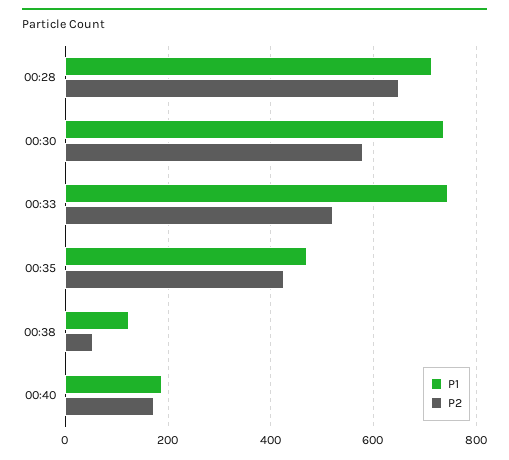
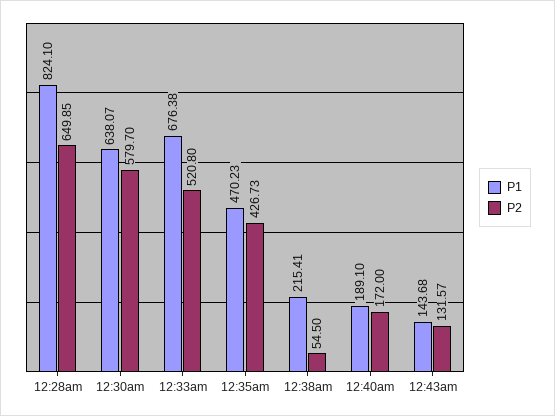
P1, 00:28: 720 -> 824.1
P1, 00:30: 740 -> 638.07
P1, 00:33: 740 -> 676.38
P1, 00:38: 120 -> 215.41
P1, 12:43am: none -> 143.68
P2, 12:43am: none -> 131.57

